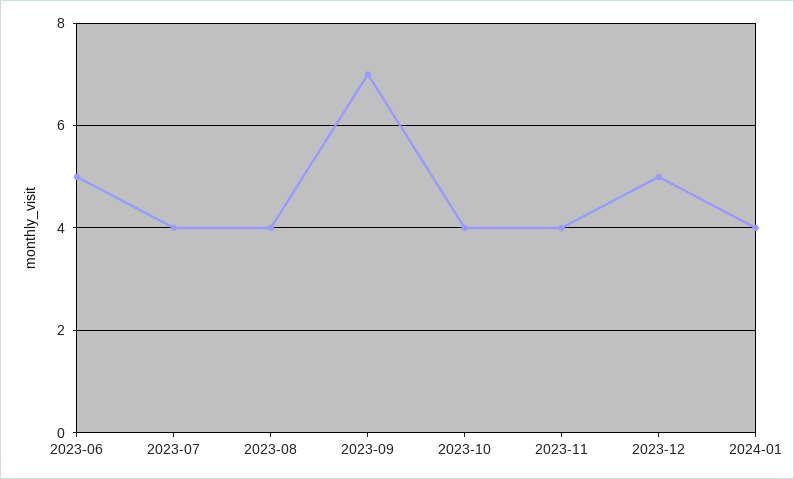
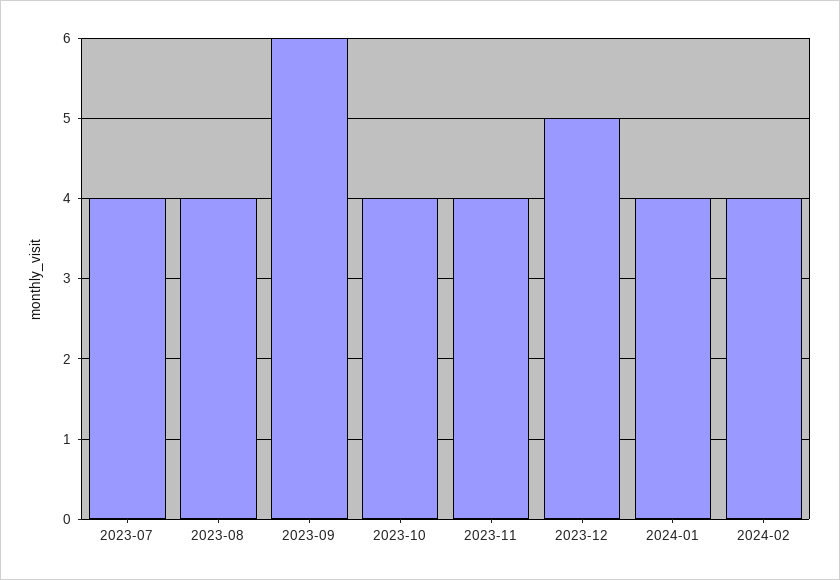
2023-06: 5 -> none
2023-09: 7 -> 6
2024-02: none -> 4

